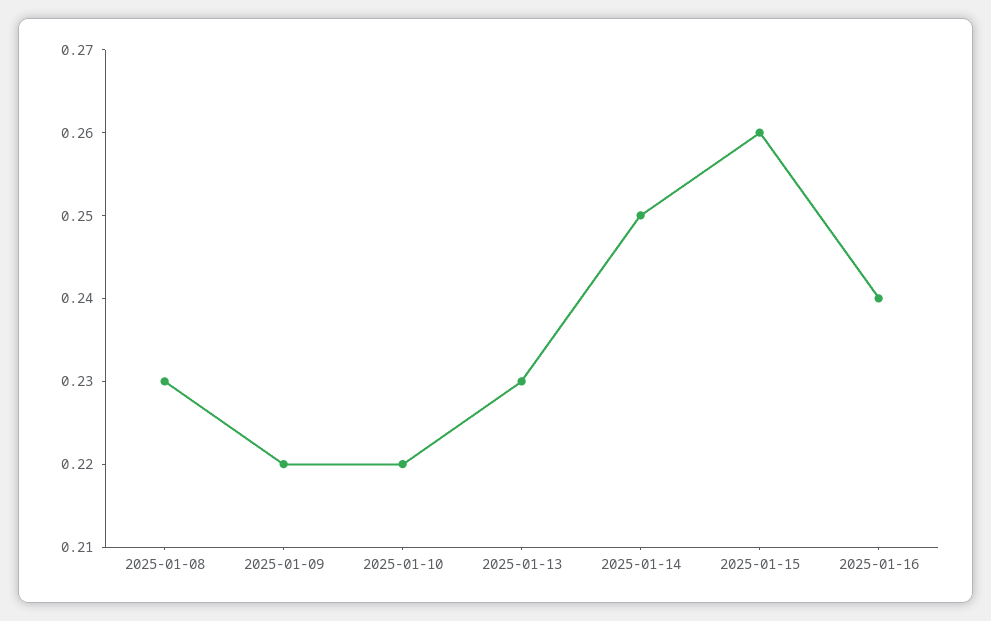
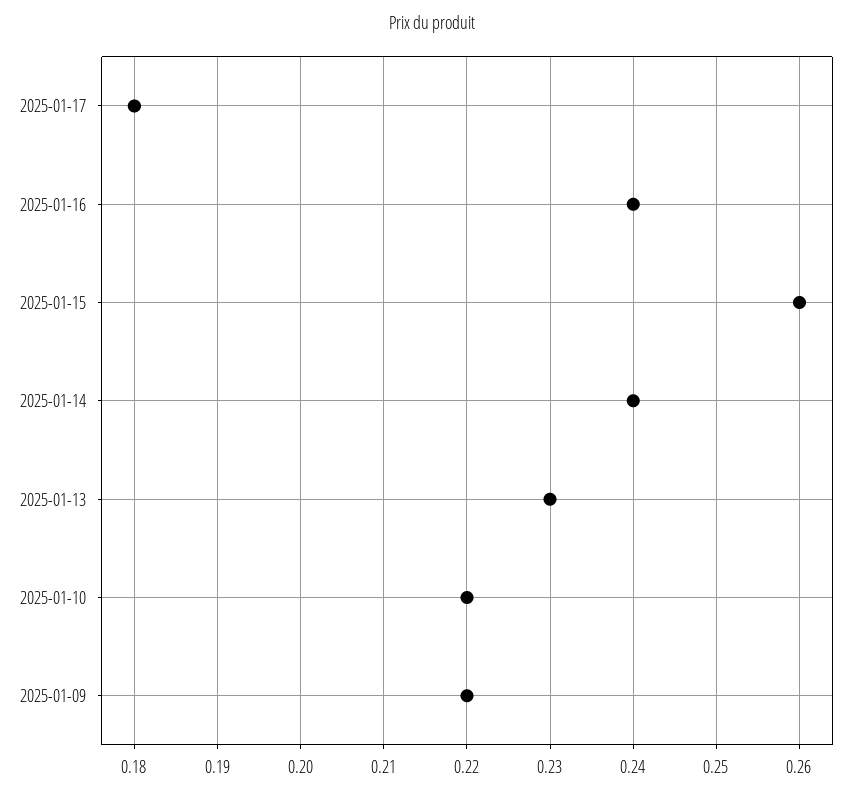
2025-01-08: 0.23 -> none
2025-01-14: 0.25 -> 0.24
2025-01-17: none -> 0.18

